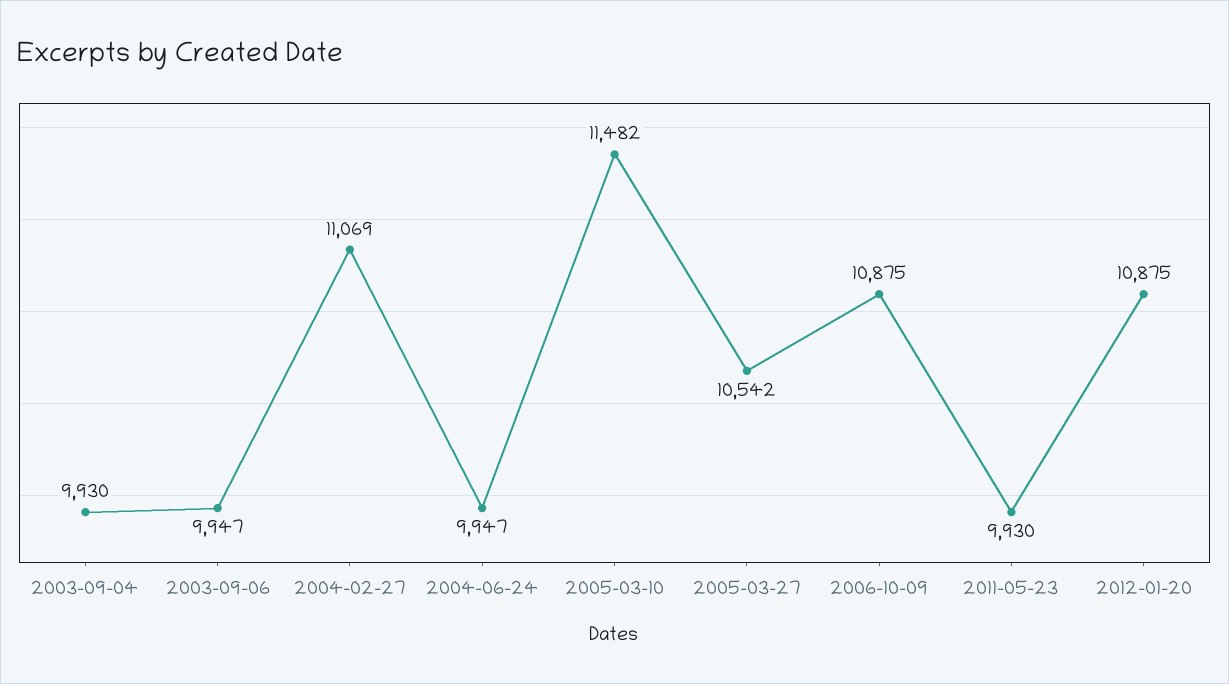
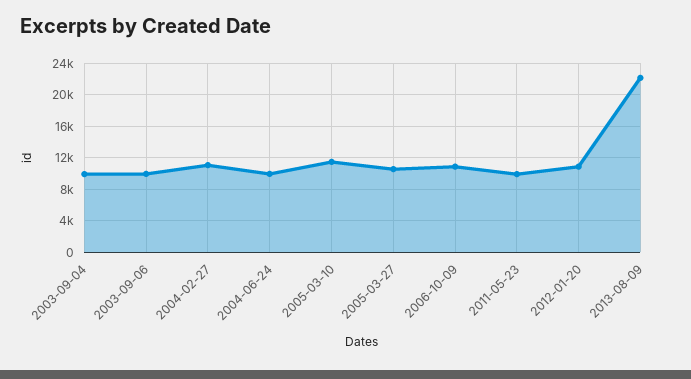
2013-08-09: none -> 22000

